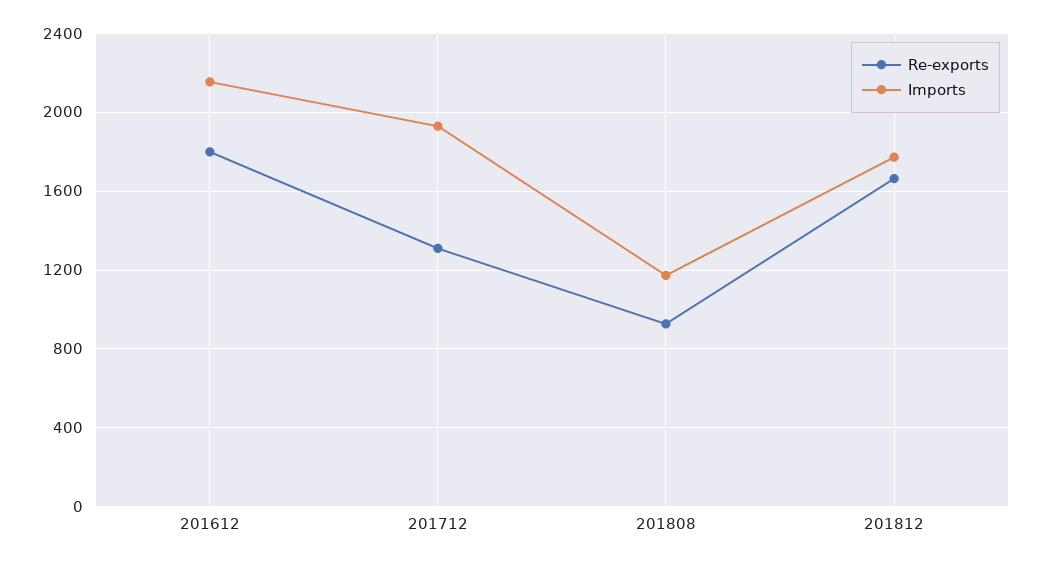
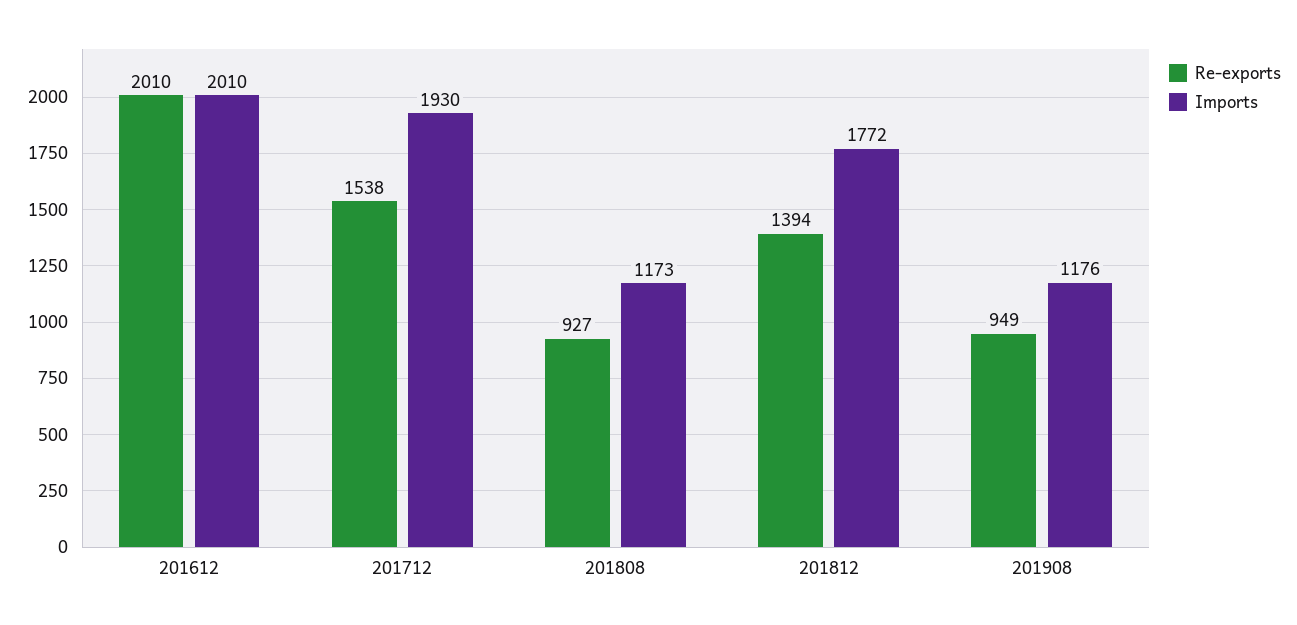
Re-exports, 201612: 1800 -> 2010
Imports, 201612: 2150 -> 2010
Re-exports, 201712: 1300 -> 1538
Re-exports, 201812: 1650 -> 1394
Re-exports, 201908: none -> 949
Imports, 201908: none -> 1176

